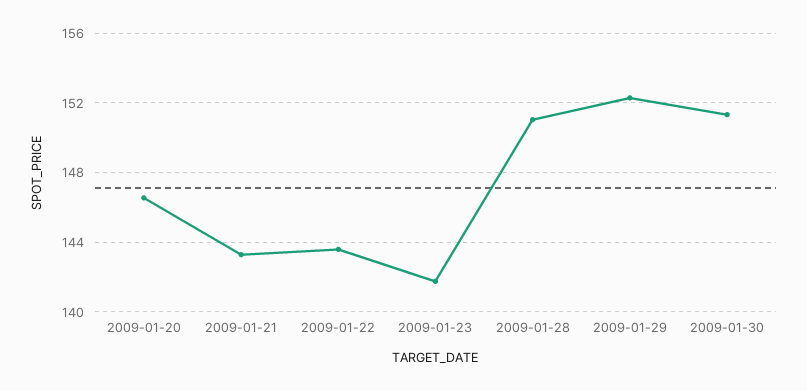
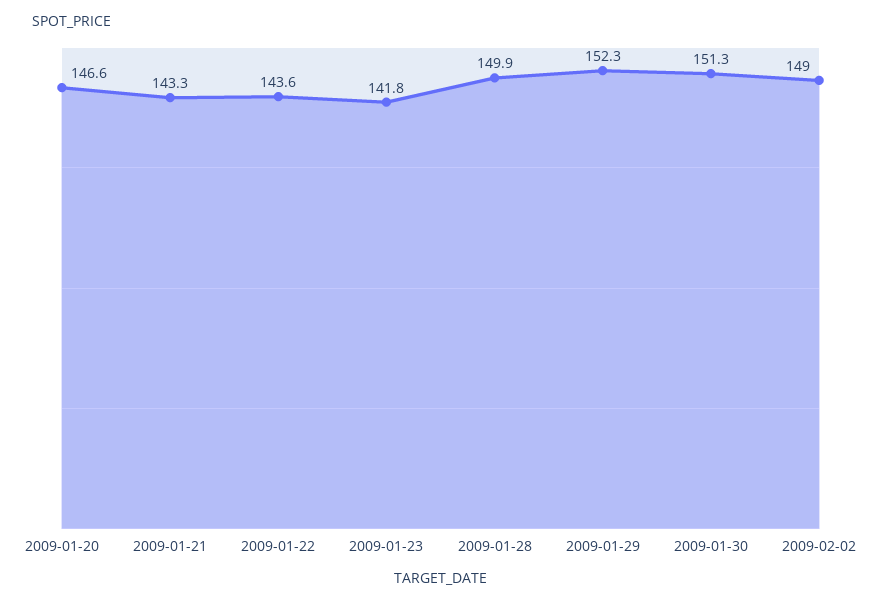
2009-01-28: 151 -> 149.9
2009-02-02: none -> 149

